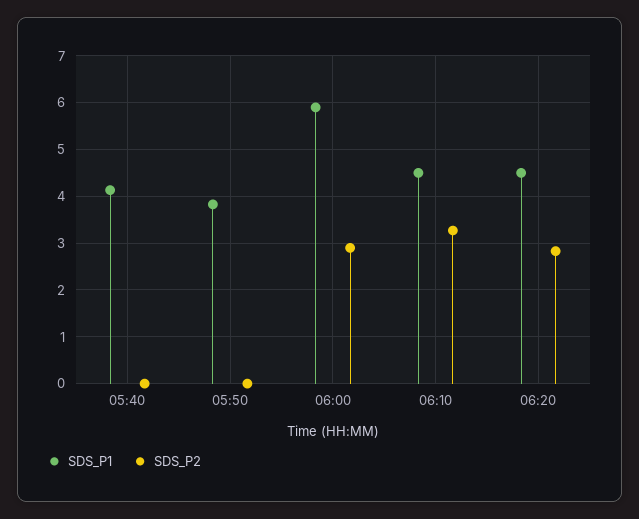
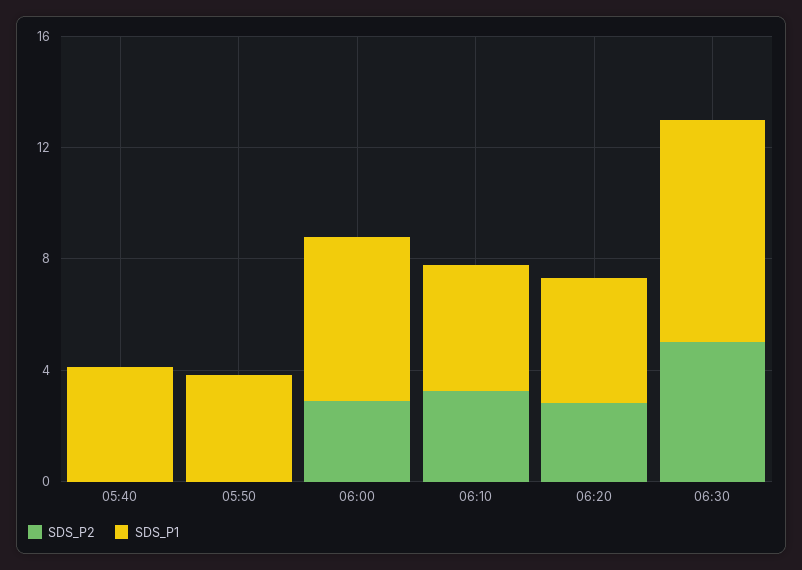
SDS_P2, 06:30: none -> 5
SDS_P1, 06:30: none -> 8

